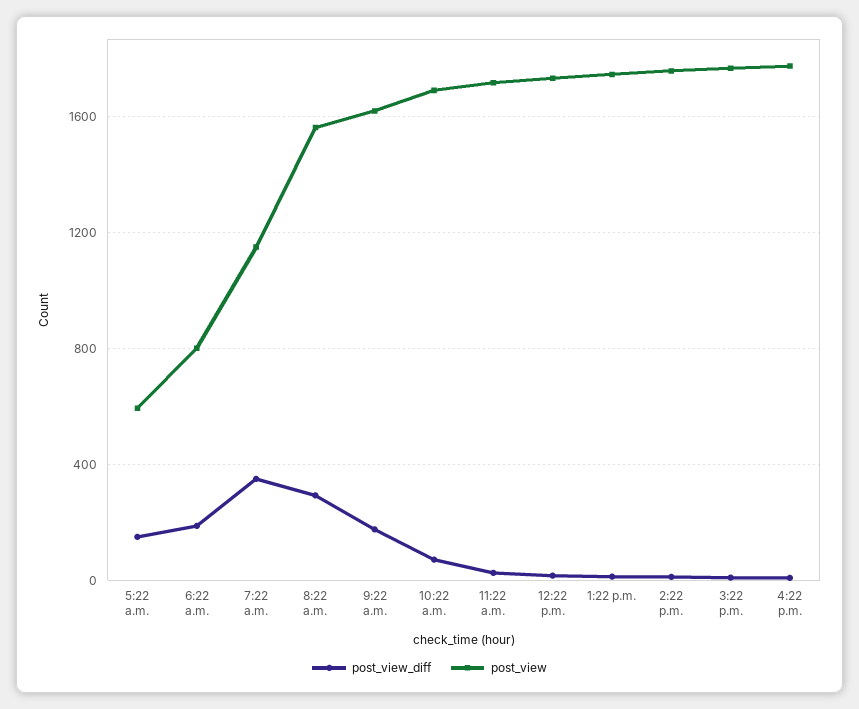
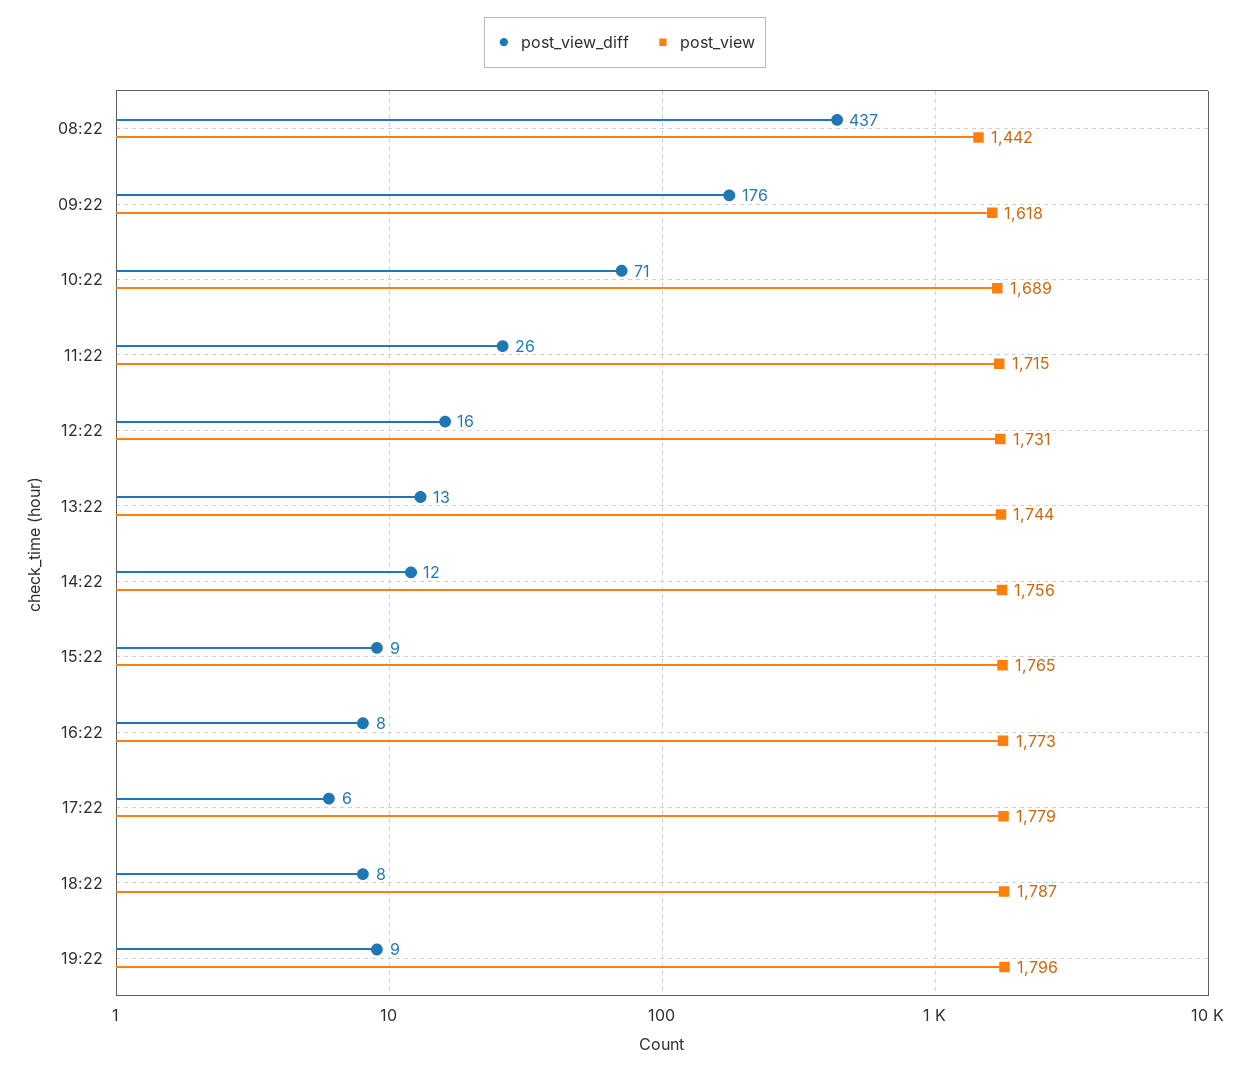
post_view_diff, 5:22 a.m.: 150 -> none
post_view, 5:22 a.m.: 600 -> none
post_view_diff, 6:22 a.m.: 200 -> none
post_view, 6:22 a.m.: 800 -> none
post_view_diff, 7:22 a.m.: 350 -> none
post_view, 7:22 a.m.: 1150 -> none
post_view_diff, 8:22 a.m.: 300 -> 437
post_view, 8:22 a.m.: 1550 -> 1442
post_view_diff, 17:22: none -> 6
post_view, 17:22: none -> 1779
post_view_diff, 18:22: none -> 8
post_view, 18:22: none -> 1787
post_view_diff, 19:22: none -> 9
post_view, 19:22: none -> 1796

